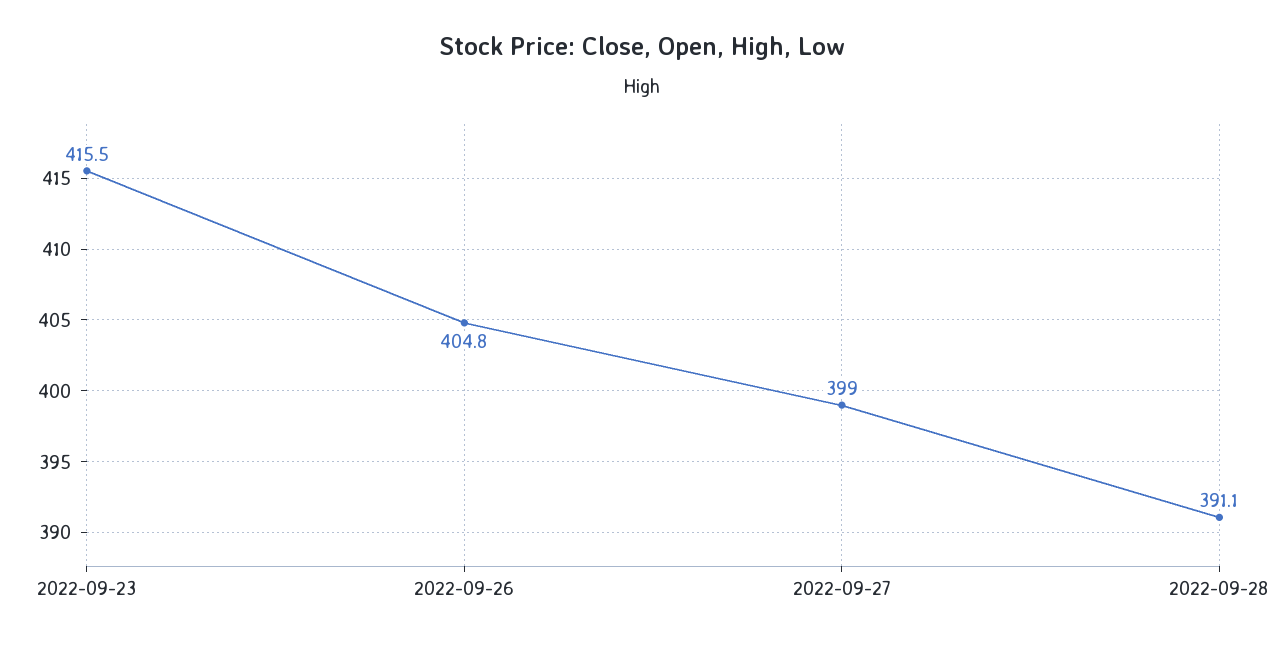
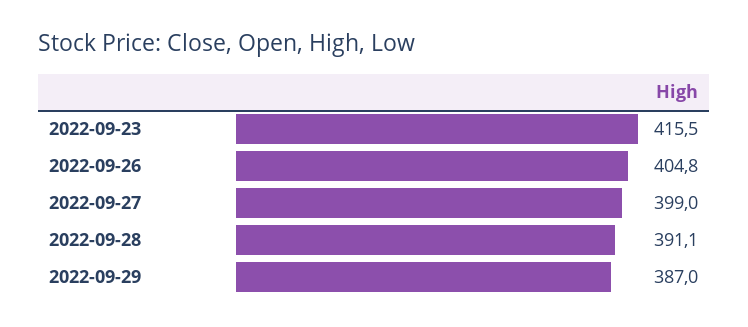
2022-09-29: none -> 387

